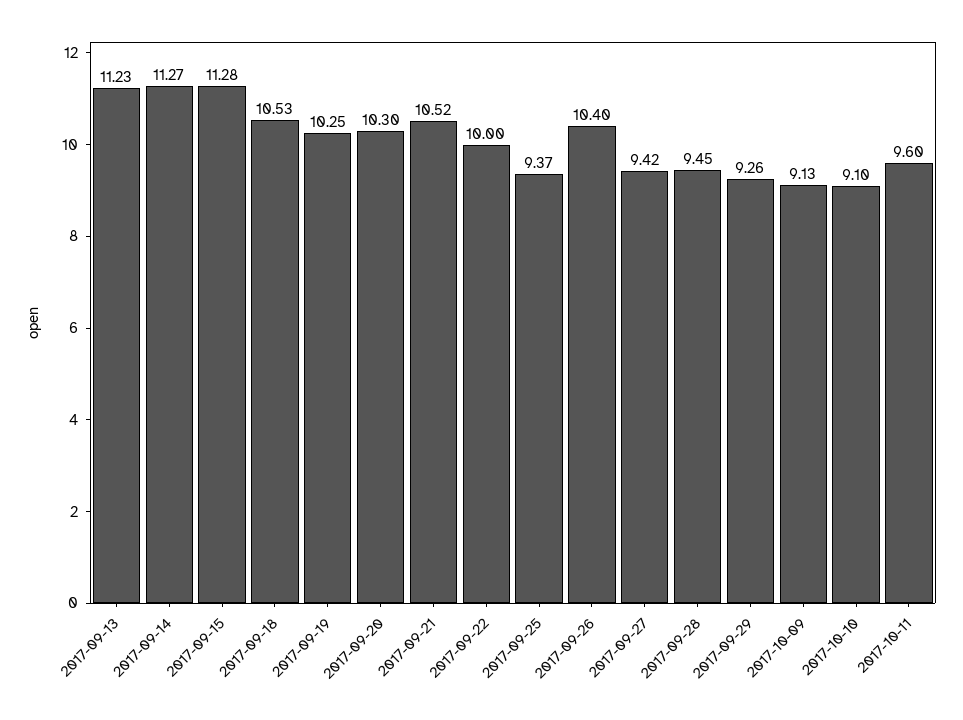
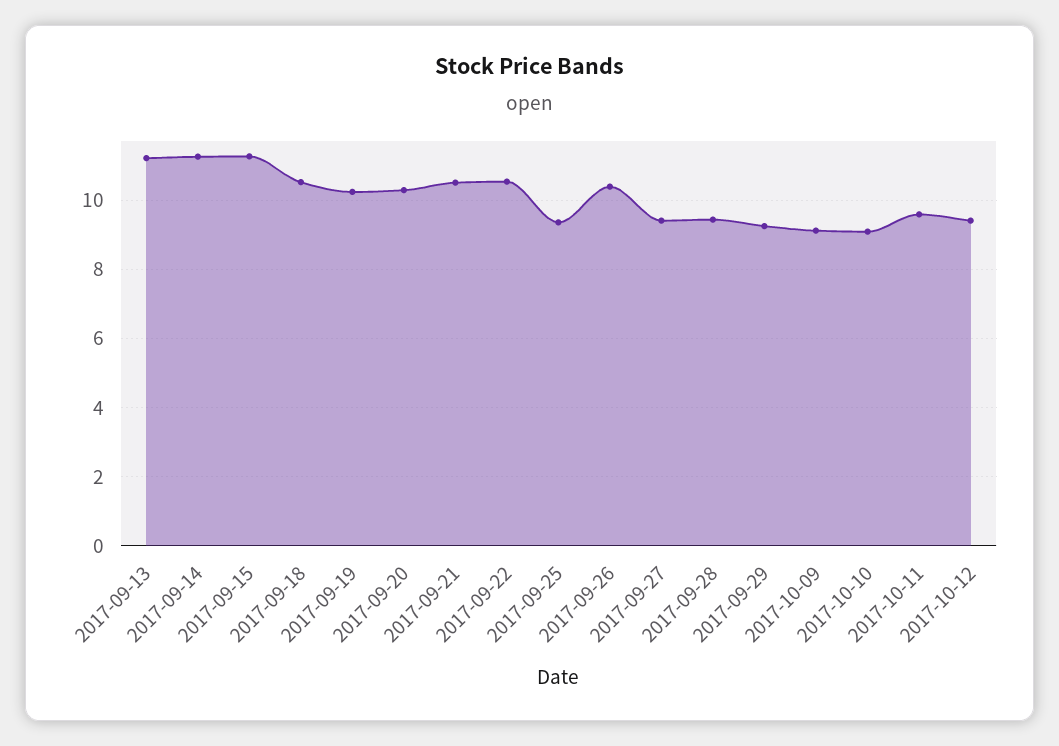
2017-09-22: 10 -> 10.6
2017-10-12: none -> 9.4

